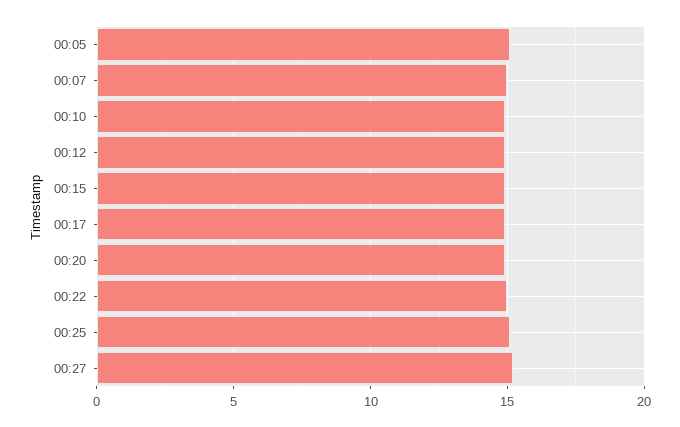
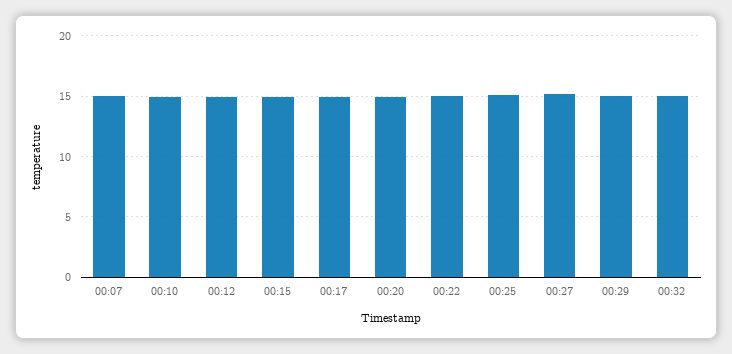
00:05: 15 -> none
00:29: none -> 15
00:32: none -> 15

